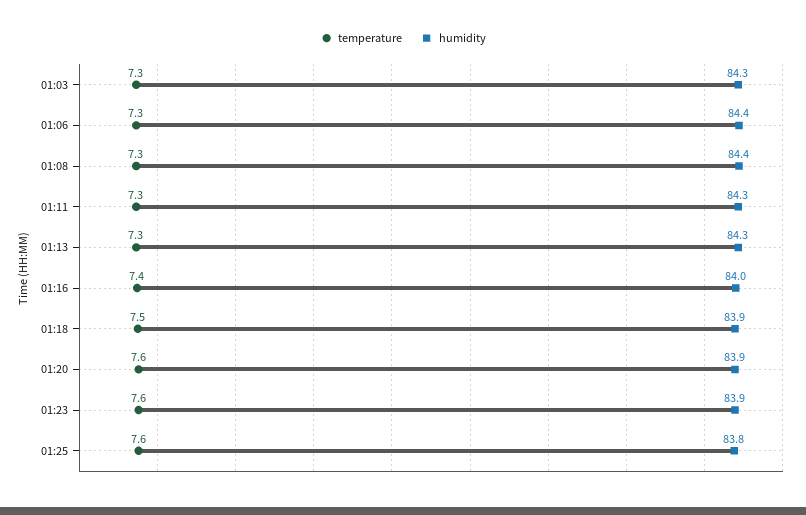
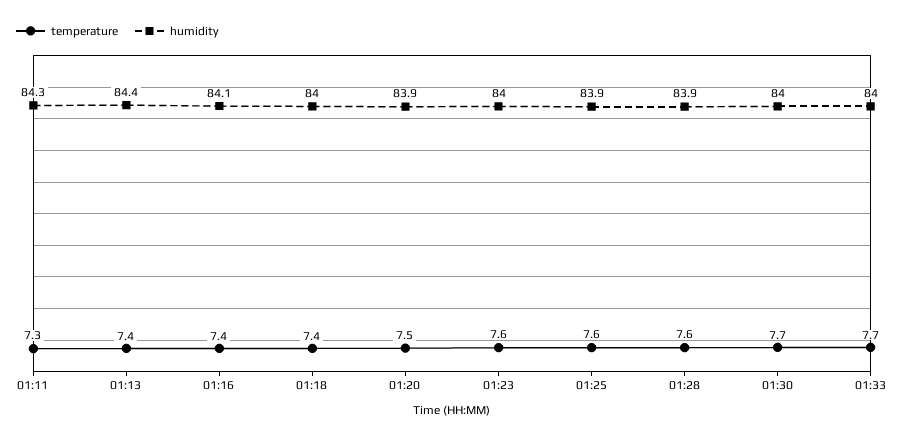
temperature, 01:03: 7.3 -> none
humidity, 01:03: 84.3 -> none
temperature, 01:06: 7.3 -> none
humidity, 01:06: 84.4 -> none
temperature, 01:08: 7.3 -> none
humidity, 01:08: 84.4 -> none
temperature, 01:13: 7.3 -> 7.4
humidity, 01:13: 84.3 -> 84.4
humidity, 01:16: 84 -> 84.1
temperature, 01:18: 7.5 -> 7.4
humidity, 01:18: 83.9 -> 84
temperature, 01:20: 7.6 -> 7.5
humidity, 01:23: 83.9 -> 84
humidity, 01:25: 83.8 -> 83.9
temperature, 01:28: none -> 7.6
humidity, 01:28: none -> 83.9
temperature, 01:30: none -> 7.7
humidity, 01:30: none -> 84
temperature, 01:33: none -> 7.7
humidity, 01:33: none -> 84

